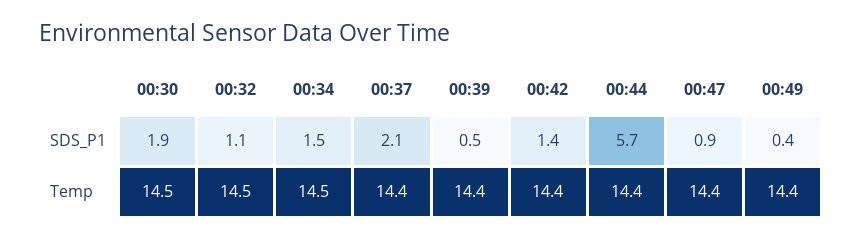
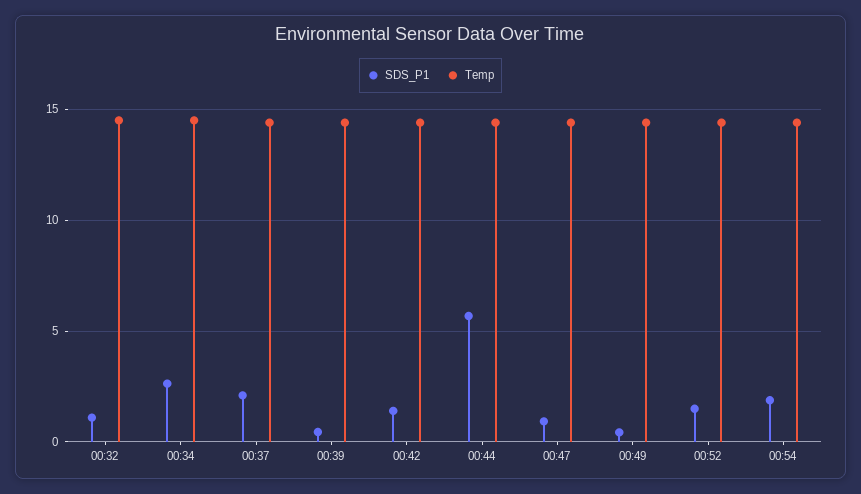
SDS_P1, 00:30: 1.9 -> none
SDS_P1, 00:34: 1.5 -> 2.5
Temp, 00:30: 14.5 -> none
SDS_P1, 00:52: none -> 1.5
Temp, 00:52: none -> 14.5
SDS_P1, 00:54: none -> 2
Temp, 00:54: none -> 14.5

